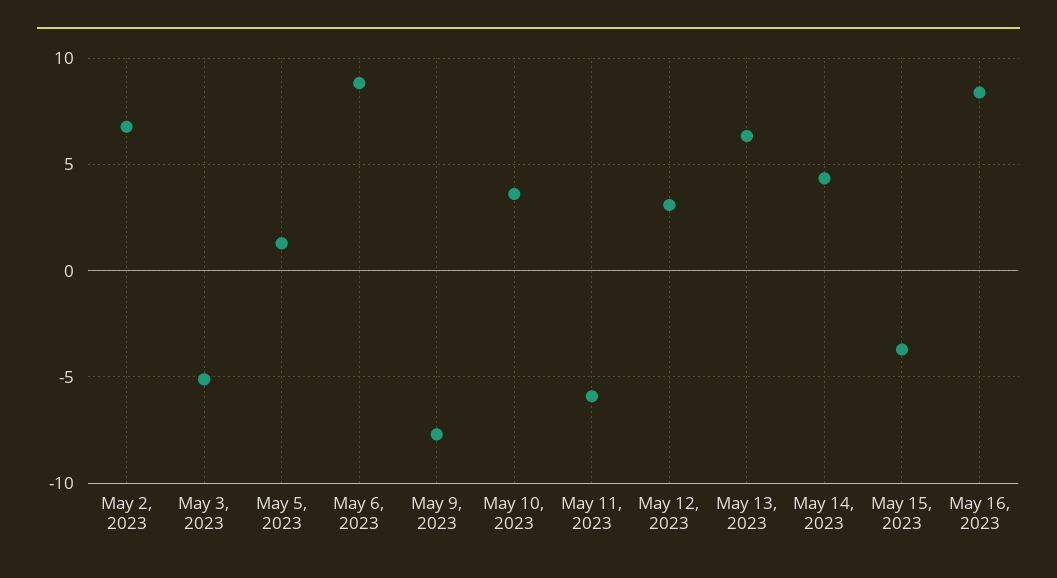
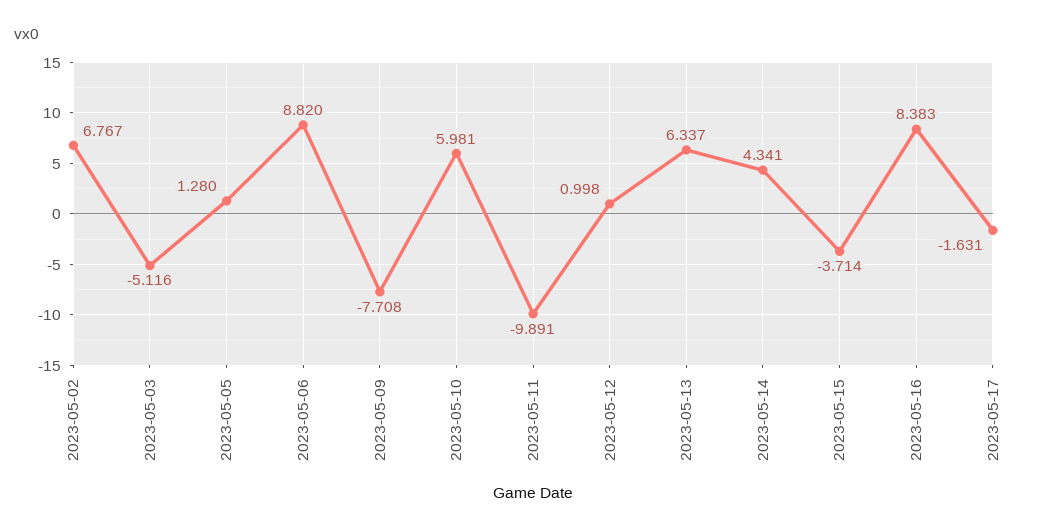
May 10, 2023: 3.5 -> 5.981
May 11, 2023: -6 -> -9.891
May 12, 2023: 3 -> 0.998
2023-05-17: none -> -1.631

